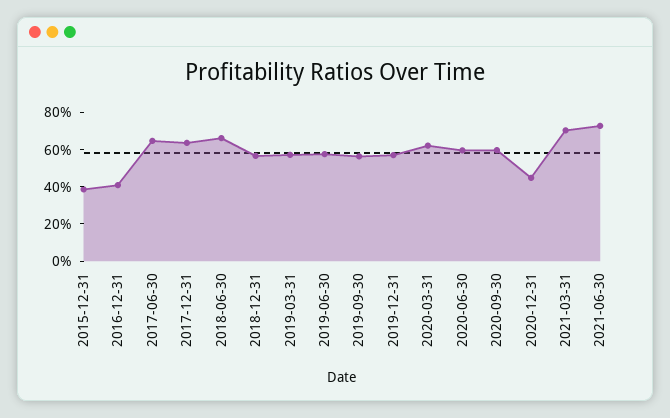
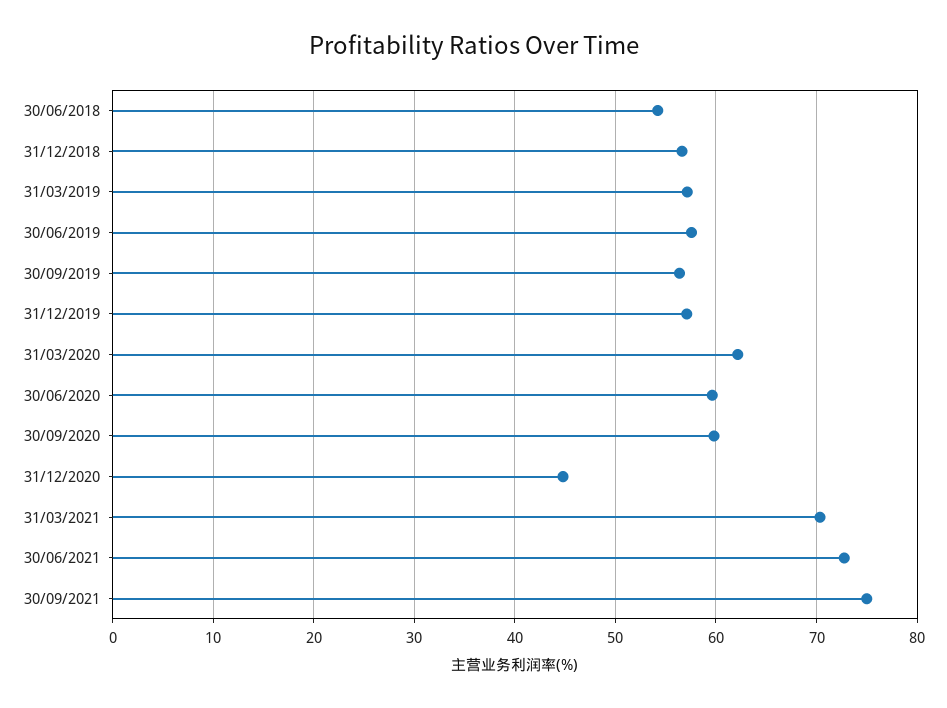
2015-12-31: 40 -> none
2016-12-31: 40 -> none
2017-06-30: 65 -> none
2017-12-31: 65 -> none
2018-06-30: 65 -> 54
30/09/2021: none -> 75

